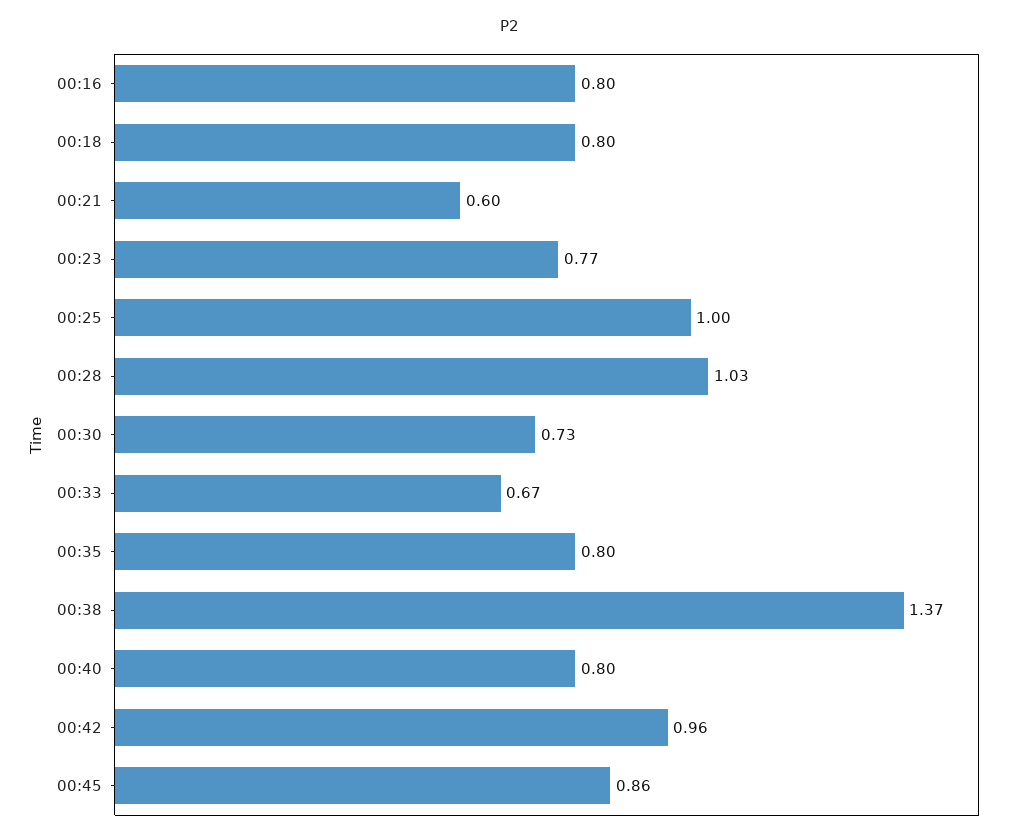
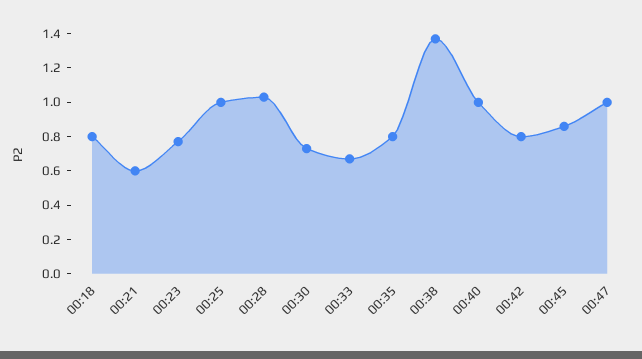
00:16: 0.8 -> none
00:40: 0.8 -> 1
00:42: 0.96 -> 0.8
00:47: none -> 1

